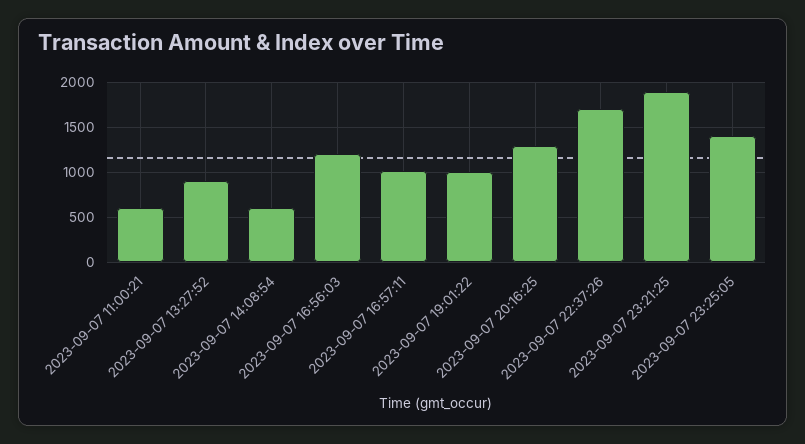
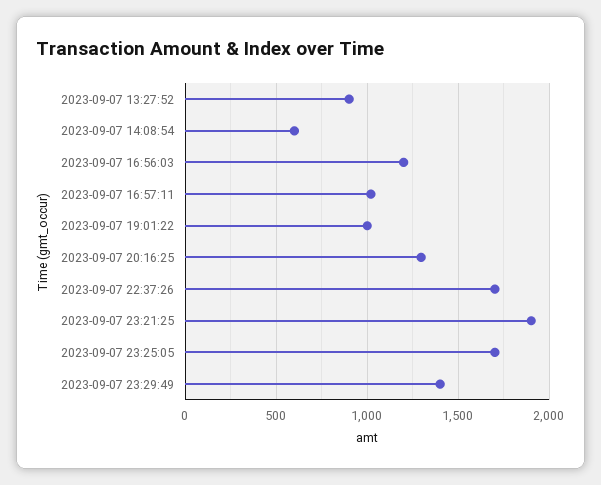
2023-09-07 11:00:21: 600 -> none
2023-09-07 23:25:05: 1400 -> 1700
2023-09-07 23:29:49: none -> 1400

